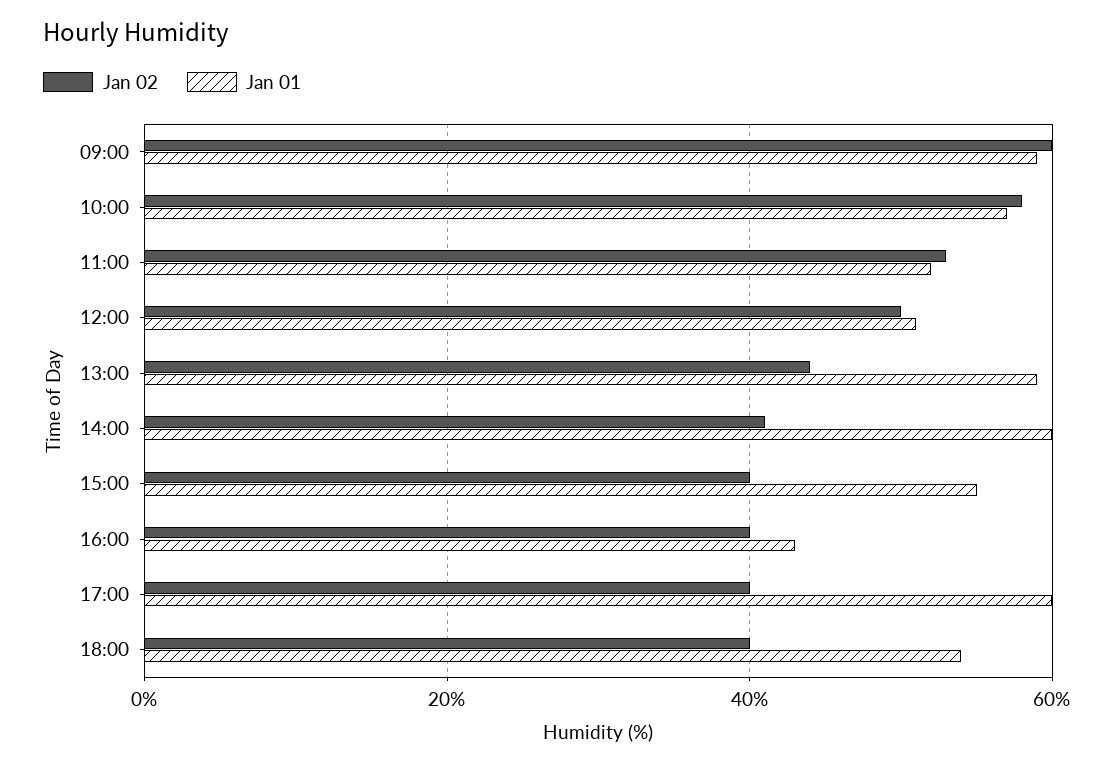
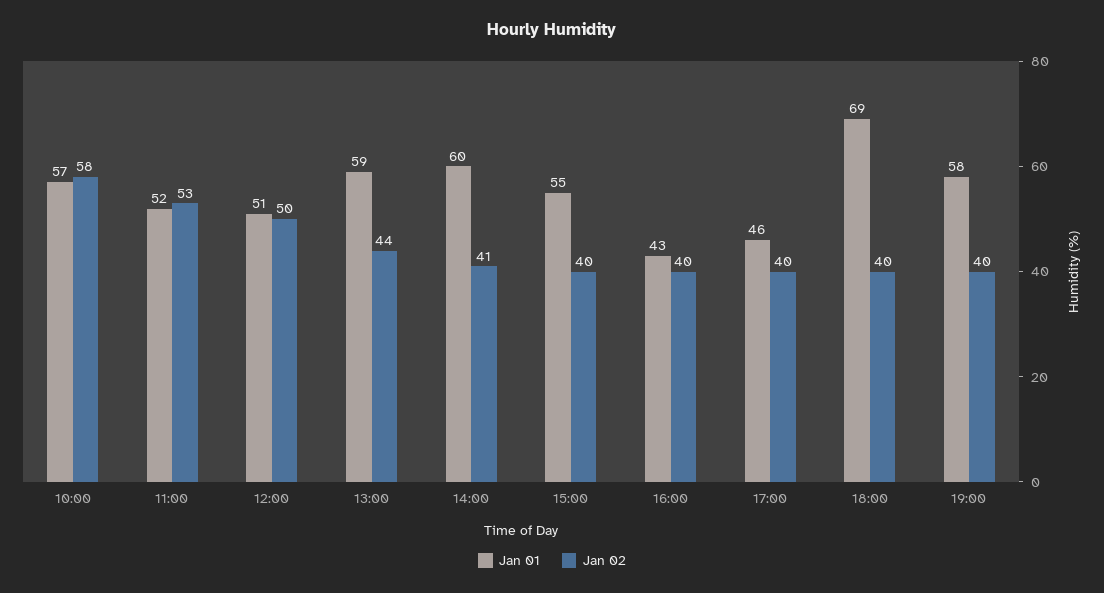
Jan 02, 09:00: 60 -> none
Jan 01, 09:00: 60 -> none
Jan 01, 17:00: 60 -> 46
Jan 01, 18:00: 55 -> 69
Jan 01, 19:00: none -> 58
Jan 02, 19:00: none -> 40

